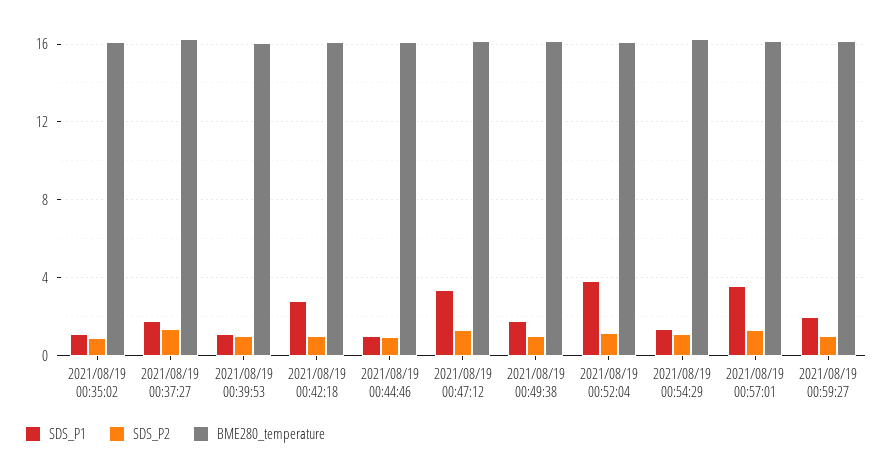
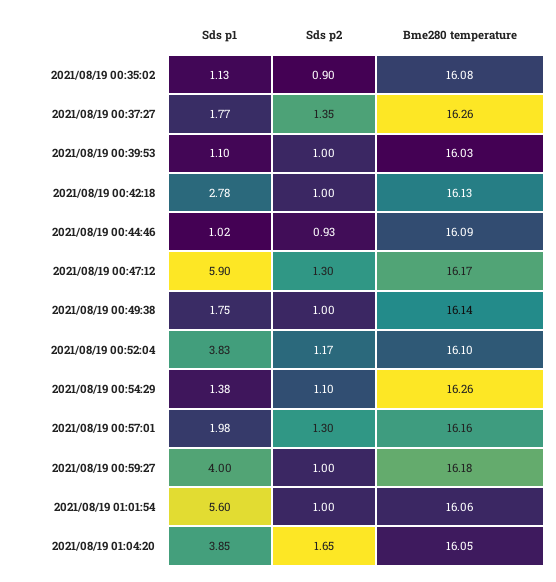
SDS_P1, 2021/08/19 00:47:12: 3.5 -> 5.9
SDS_P1, 2021/08/19 00:57:01: 3.5 -> 1.98
SDS_P1, 2021/08/19 00:59:27: 2 -> 4
SDS_P1, 2021/08/19 01:01:54: none -> 5.6
SDS_P2, 2021/08/19 01:01:54: none -> 1
BME280_temperature, 2021/08/19 01:01:54: none -> 16.06
SDS_P1, 2021/08/19 01:04:20: none -> 3.85
SDS_P2, 2021/08/19 01:04:20: none -> 1.65
BME280_temperature, 2021/08/19 01:04:20: none -> 16.05

